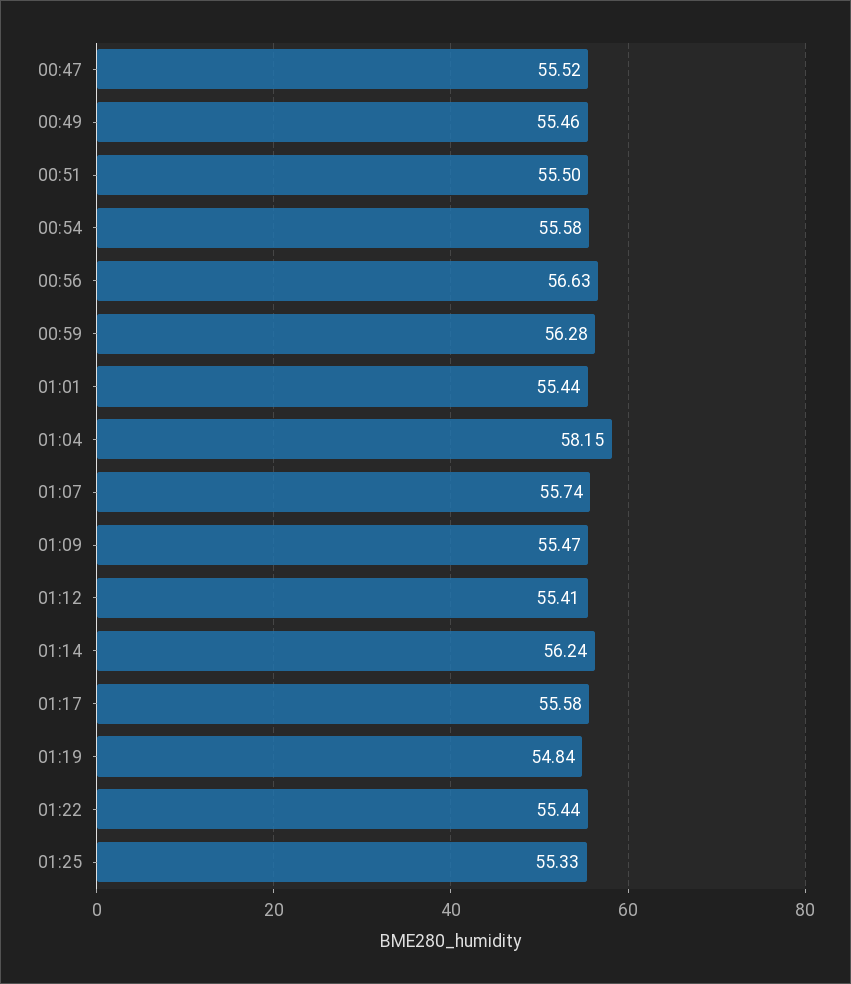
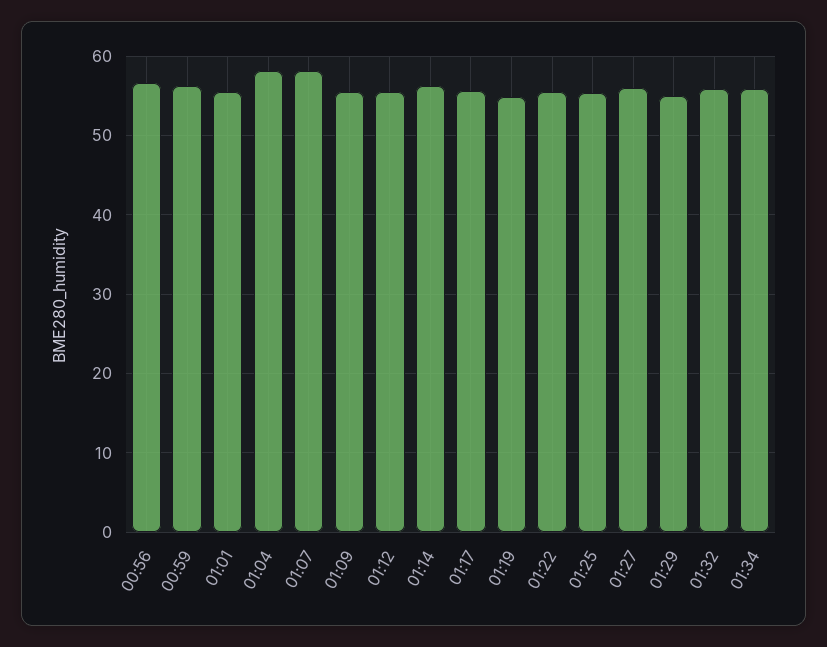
00:47: 55.52 -> none
00:49: 55.46 -> none
00:51: 55.5 -> none
00:54: 55.58 -> none
01:07: 55.74 -> 58
01:27: none -> 56
01:29: none -> 55
01:32: none -> 56
01:34: none -> 56

